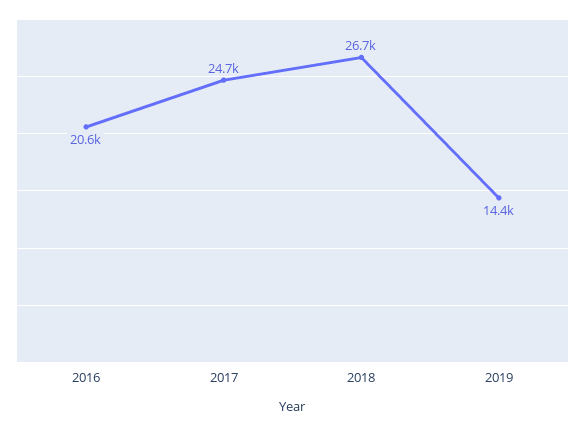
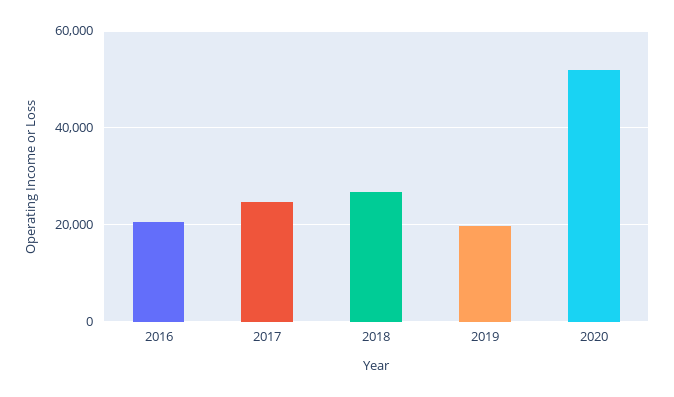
2019: 14400 -> 20000
2020: none -> 52000

